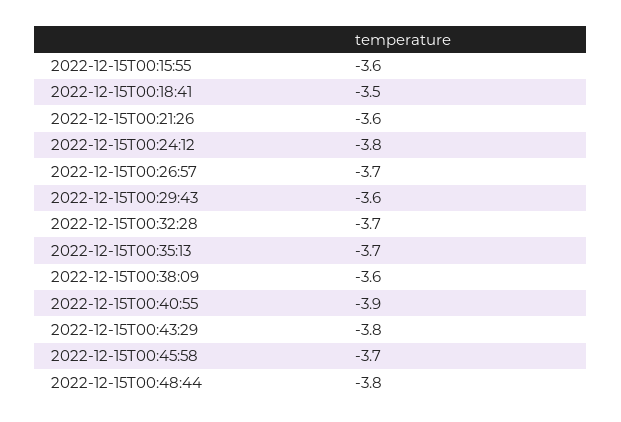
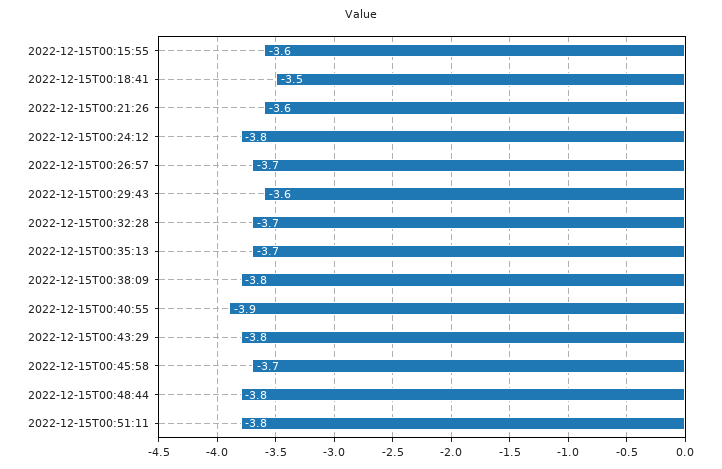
2022-12-15T00:38:09: -3.6 -> -3.8
2022-12-15T00:51:11: none -> -3.8

